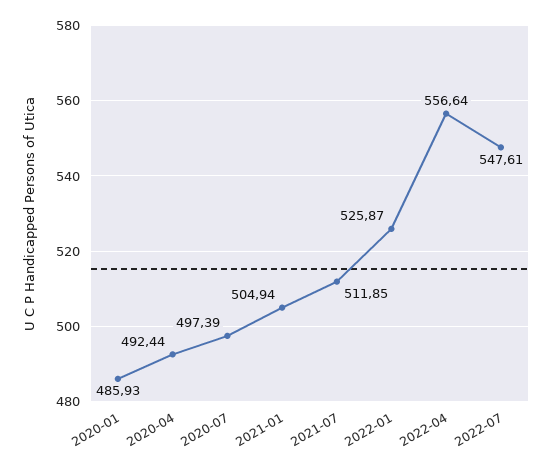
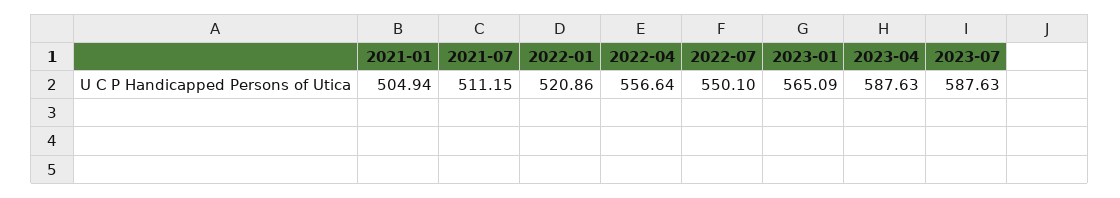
2020-01: 485.93 -> none
2020-04: 492.44 -> none
2020-07: 497.39 -> none
2021-07: 511.85 -> 511.15
2022-01: 525.87 -> 520.86
2022-07: 547.61 -> 550.1
2023-01: none -> 565.09
2023-04: none -> 587.63
2023-07: none -> 587.63

